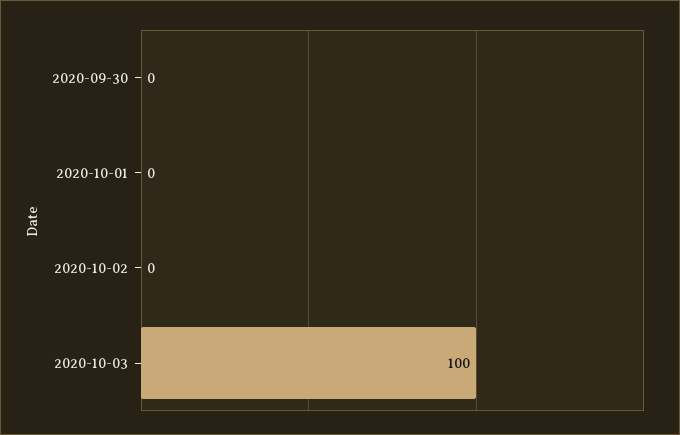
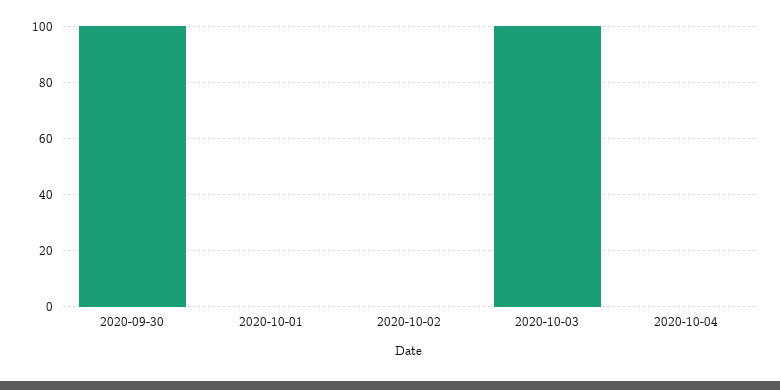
2020-09-30: 0 -> 100
2020-10-04: none -> 0

